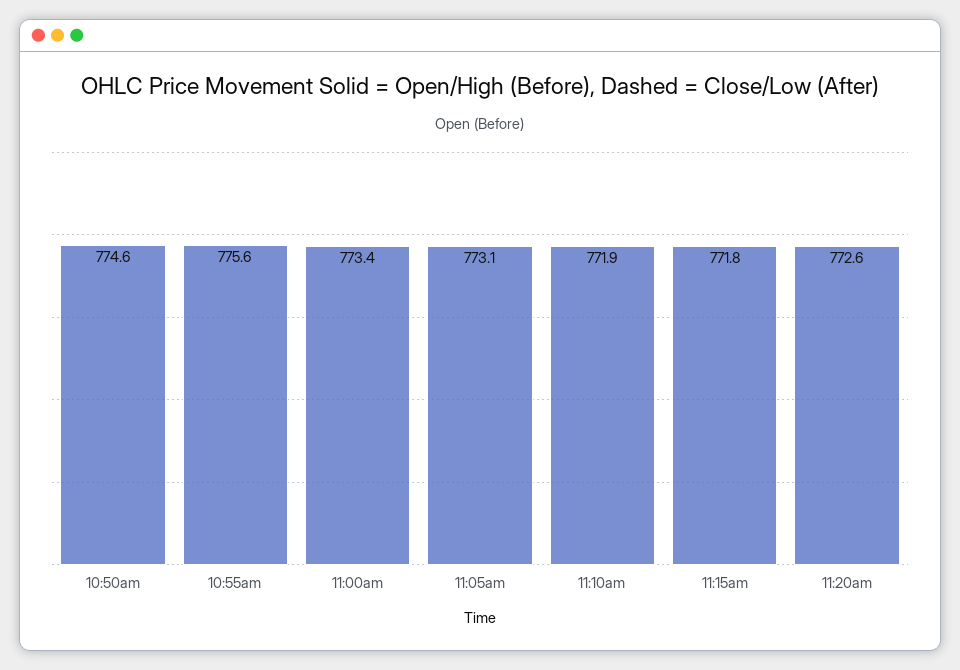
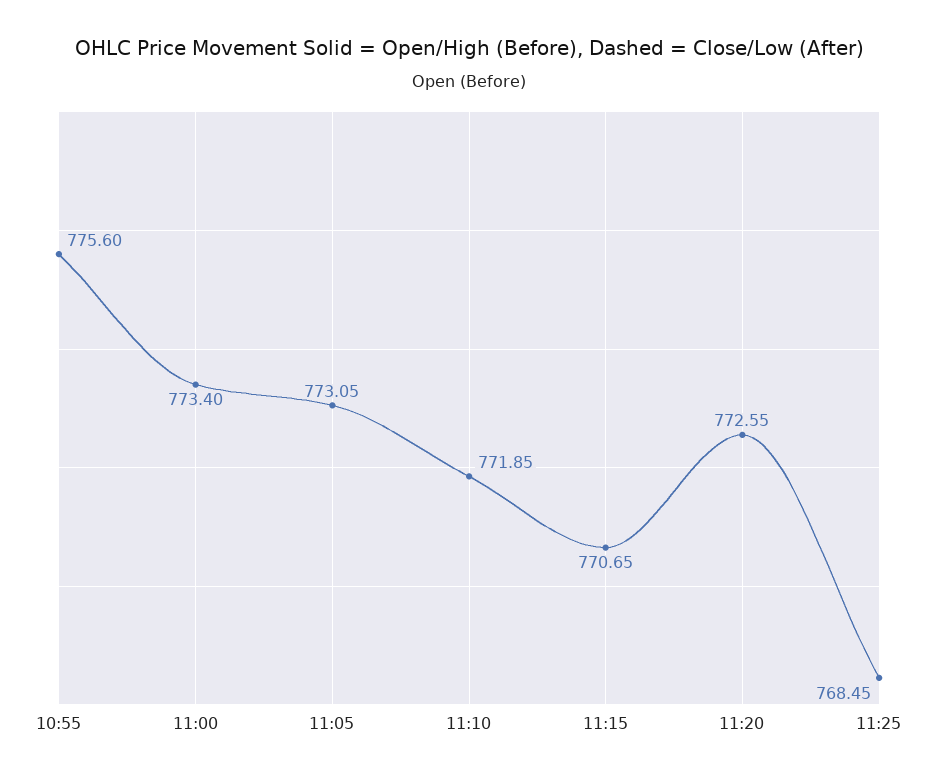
10:50am: 774.6 -> none
11:15am: 771.8 -> 770.65
11:25: none -> 768.45

